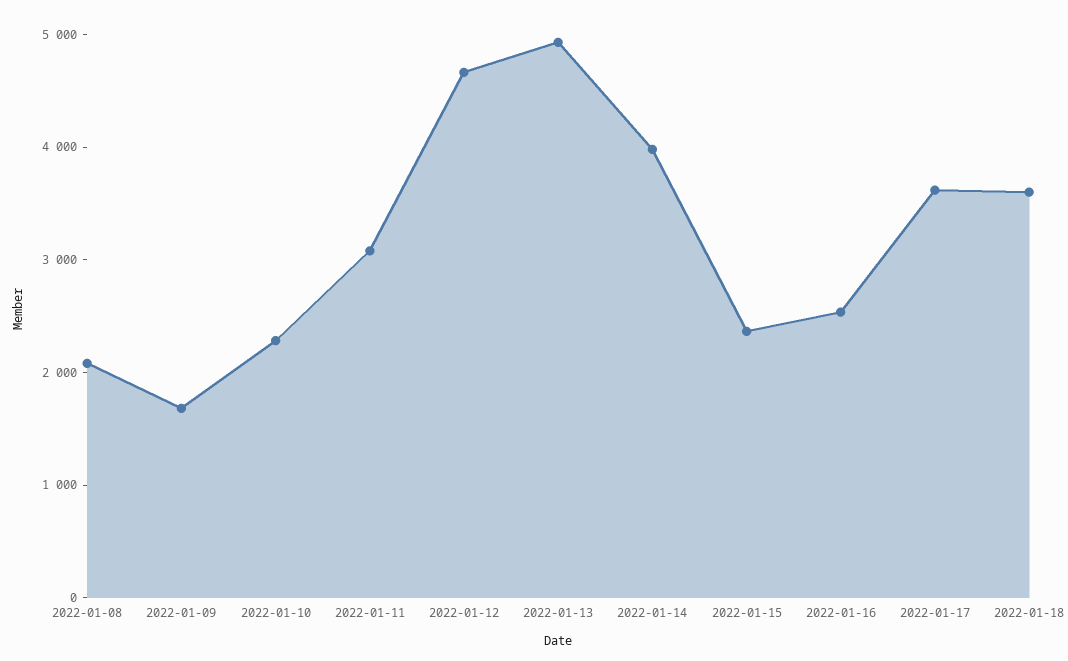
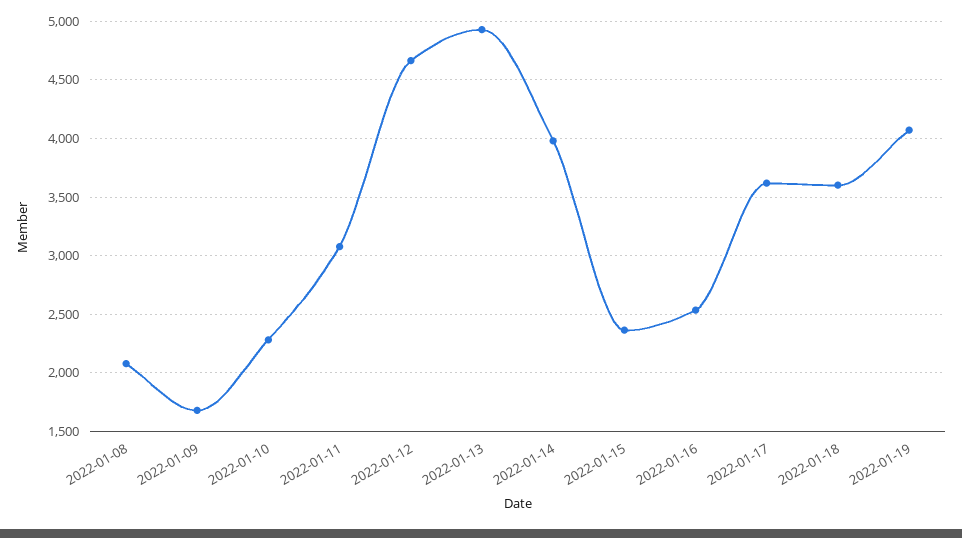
2022-01-19: none -> 4100

